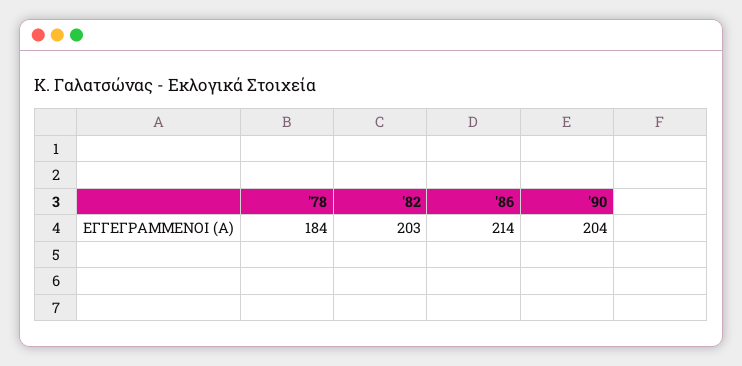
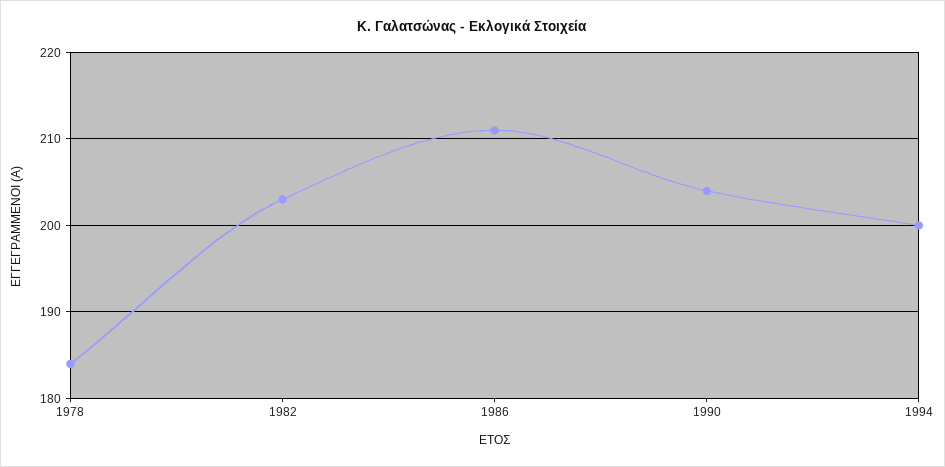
'86: 214 -> 211
1994: none -> 200

